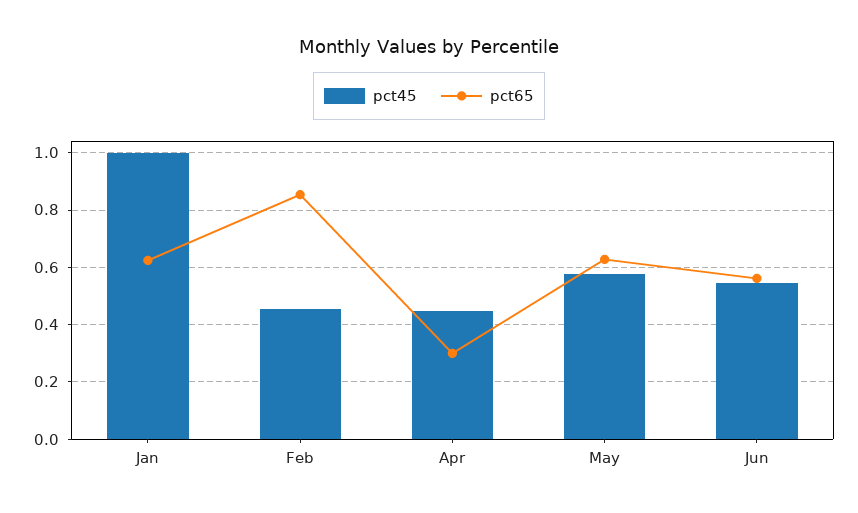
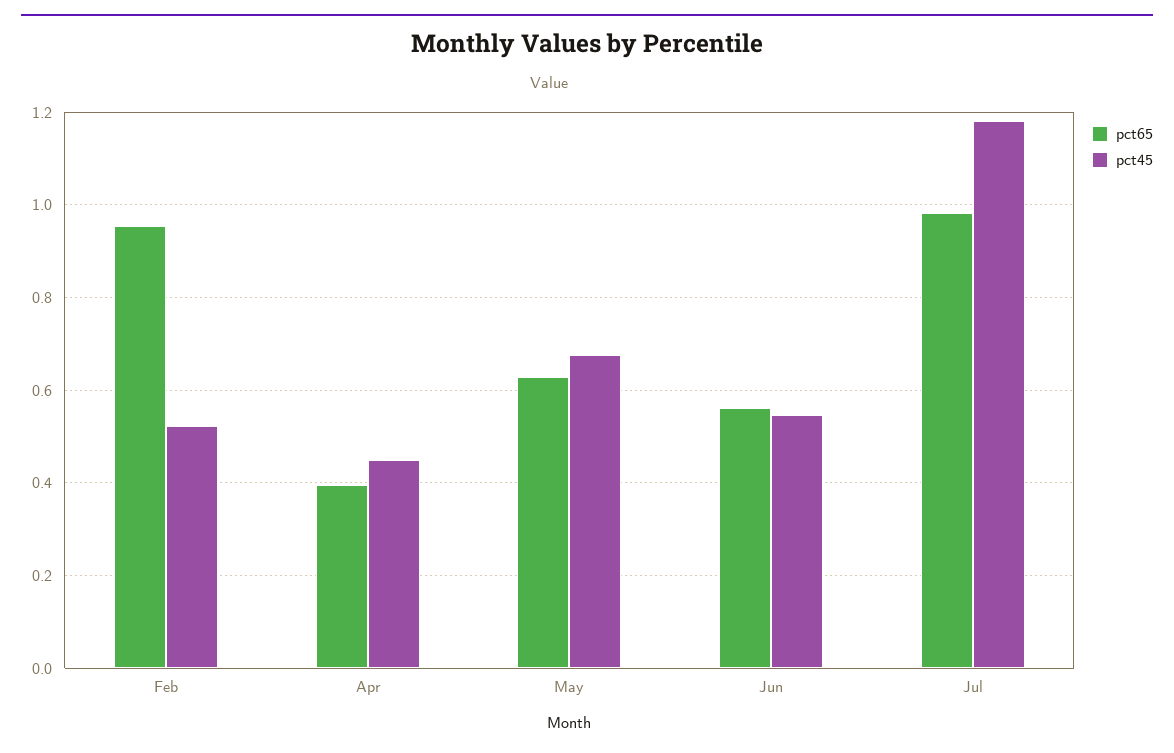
pct45, Jan: 1 -> none
pct65, Jan: 0.625 -> none
pct45, Feb: 0.45 -> 0.52
pct65, Feb: 0.85 -> 0.96
pct65, Apr: 0.3 -> 0.4
pct45, May: 0.575 -> 0.68
pct65, Jul: none -> 0.98
pct45, Jul: none -> 1.18

